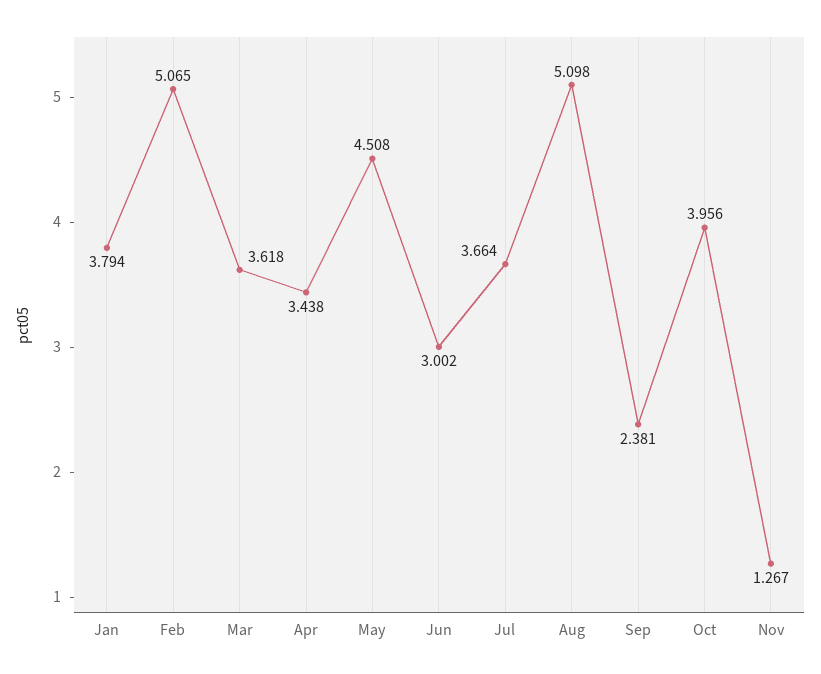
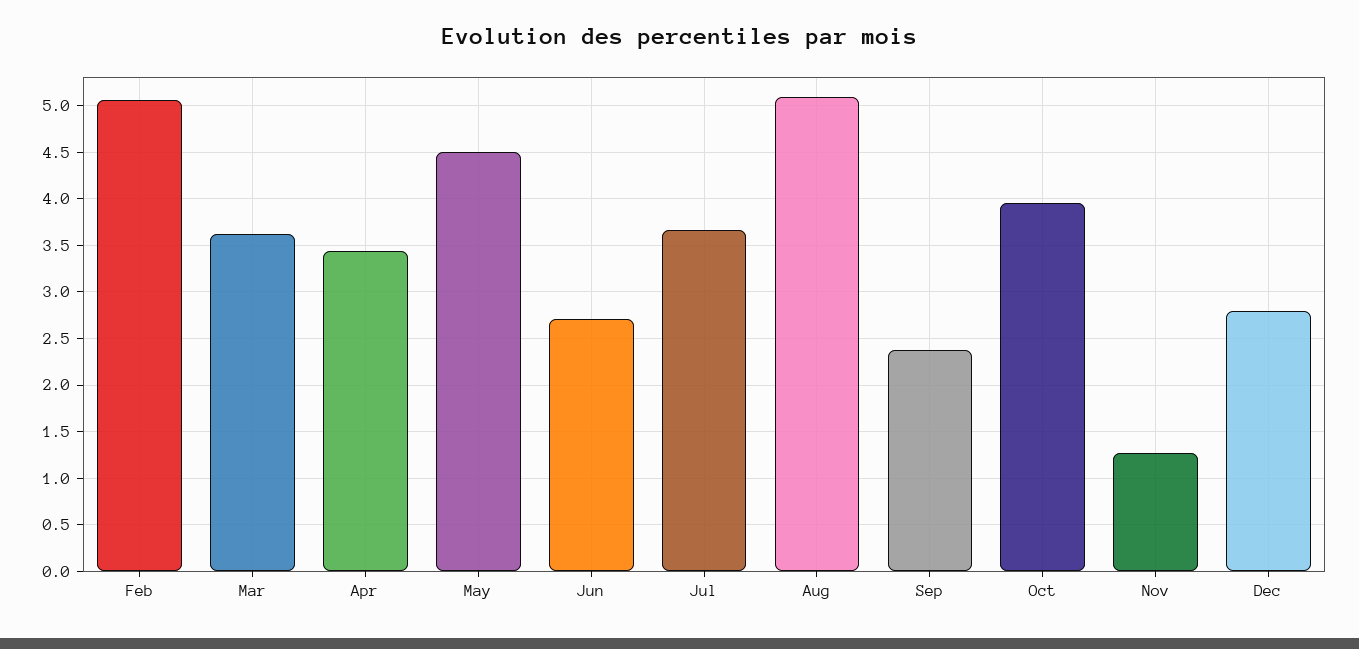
Jan: 3.794 -> none
Jun: 3.002 -> 2.7
Dec: none -> 2.8

